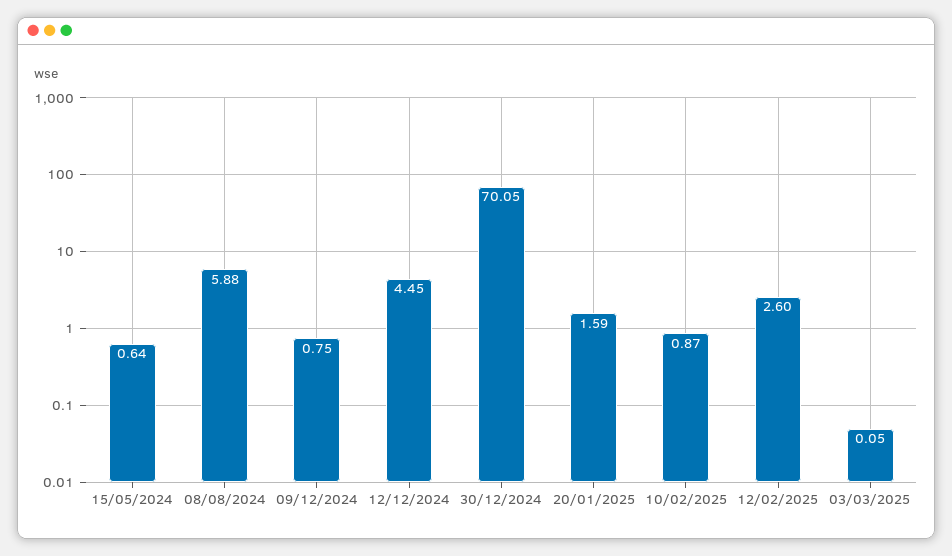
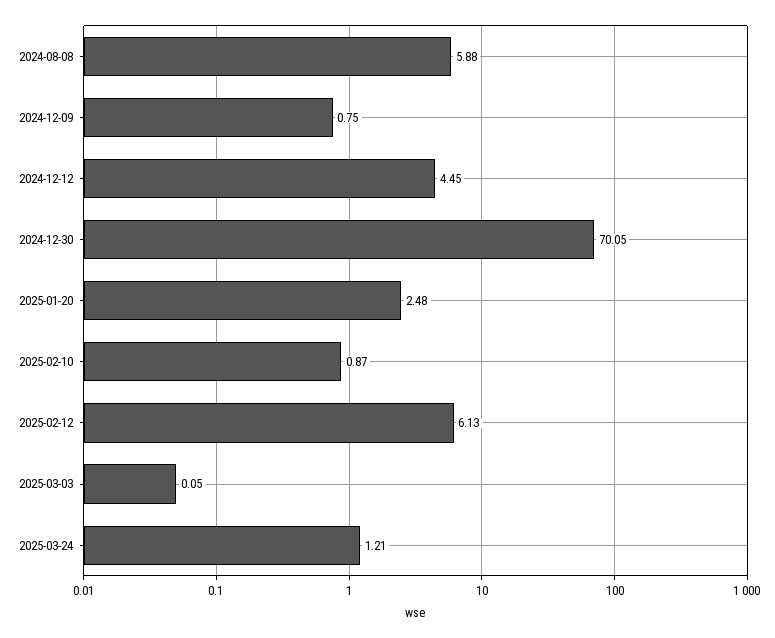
15/05/2024: 0.64 -> none
20/01/2025: 1.59 -> 2.48
12/02/2025: 2.6 -> 6.13
2025-03-24: none -> 1.21

